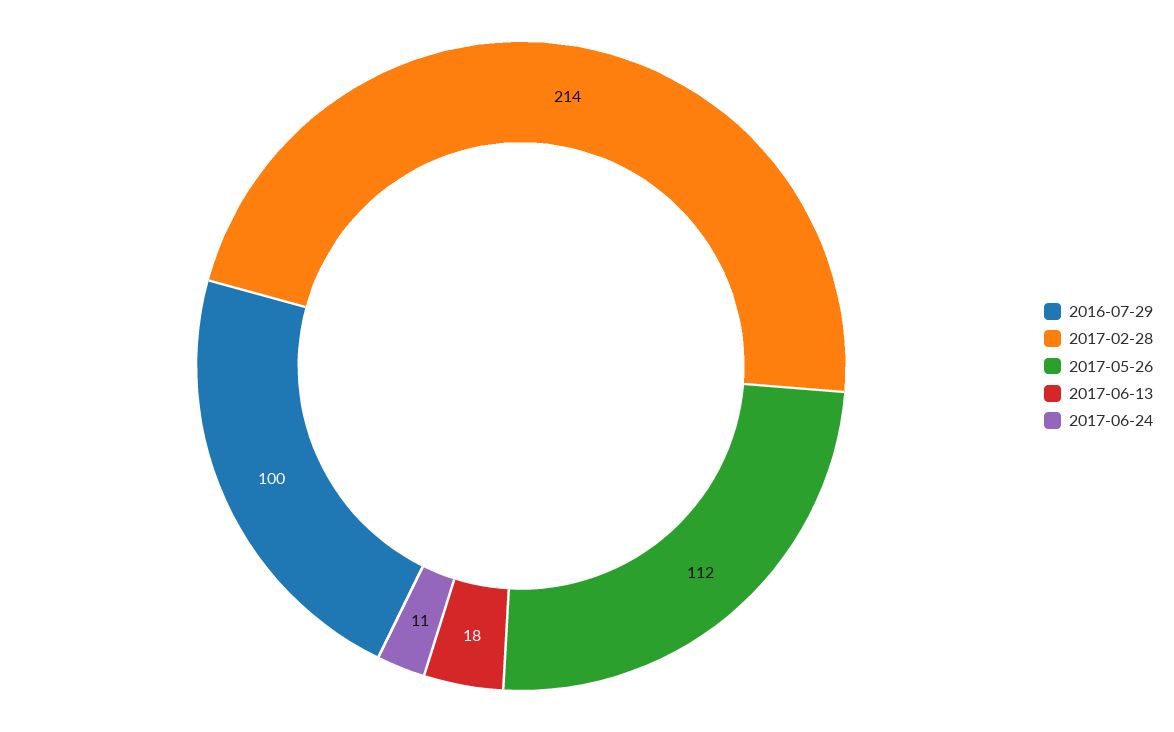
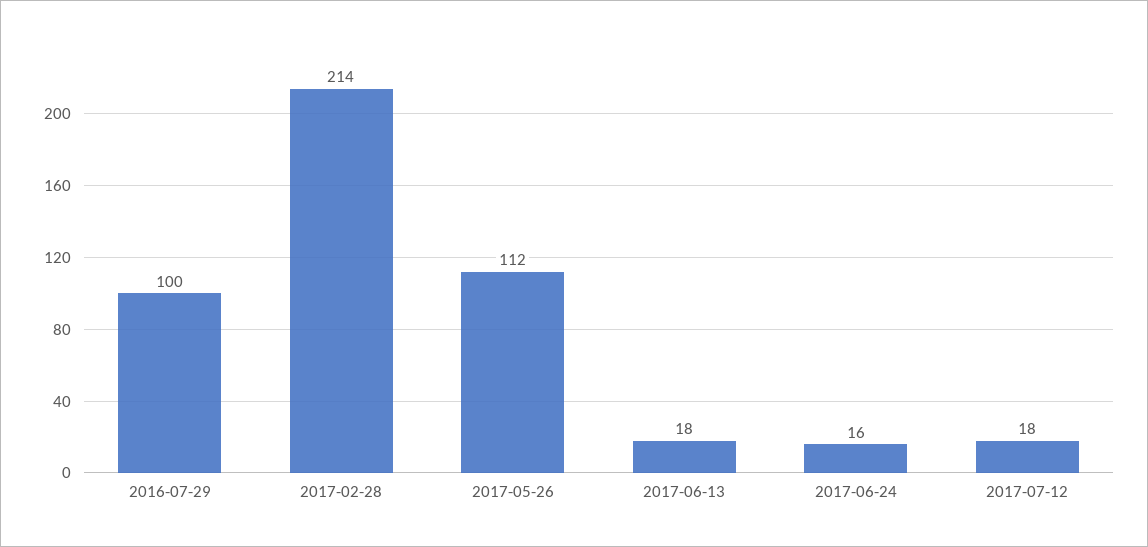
2017-06-24: 11 -> 16
2017-07-12: none -> 18

